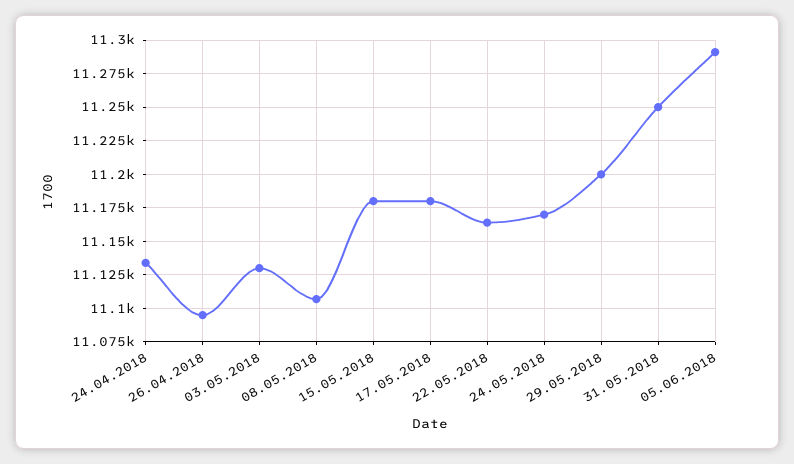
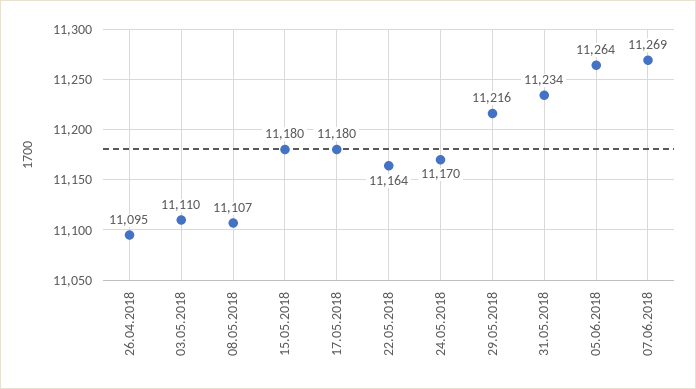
24.04.2018: 11135 -> none
03.05.2018: 11130 -> 11110
29.05.2018: 11200 -> 11216
31.05.2018: 11250 -> 11234
05.06.2018: 11290 -> 11264
07.06.2018: none -> 11269

